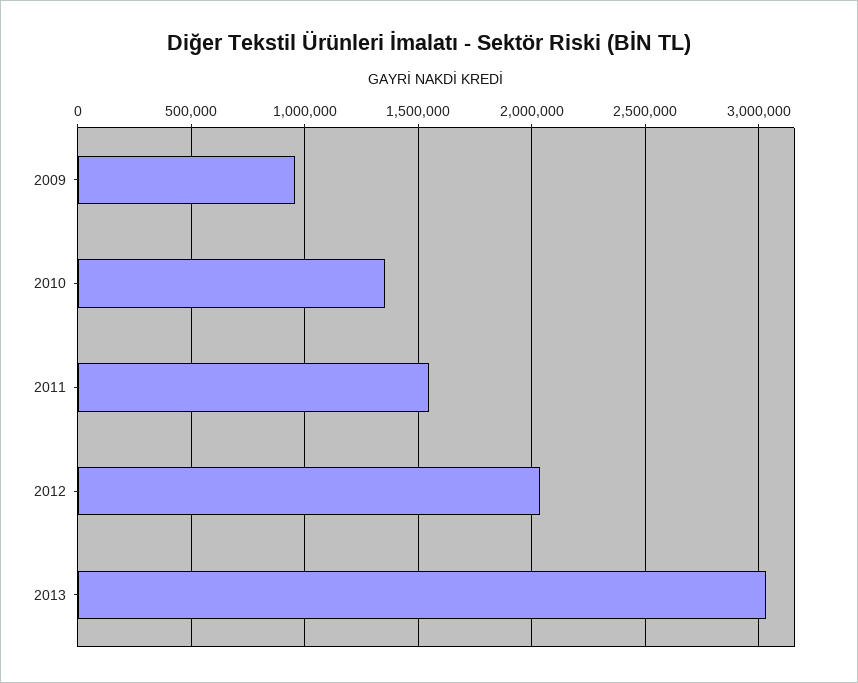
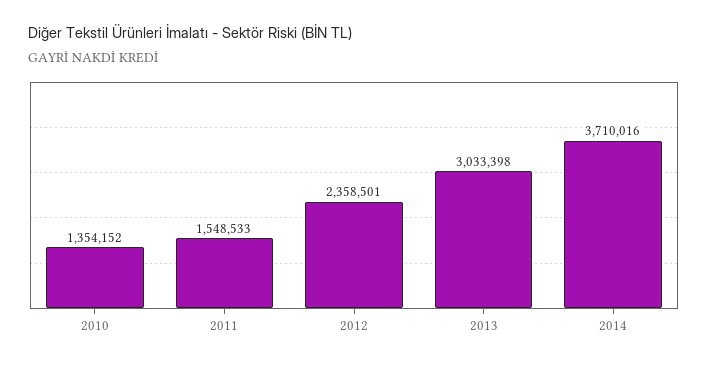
2009: 950000 -> none
2012: 2050000 -> 2358501
2014: none -> 3710016

